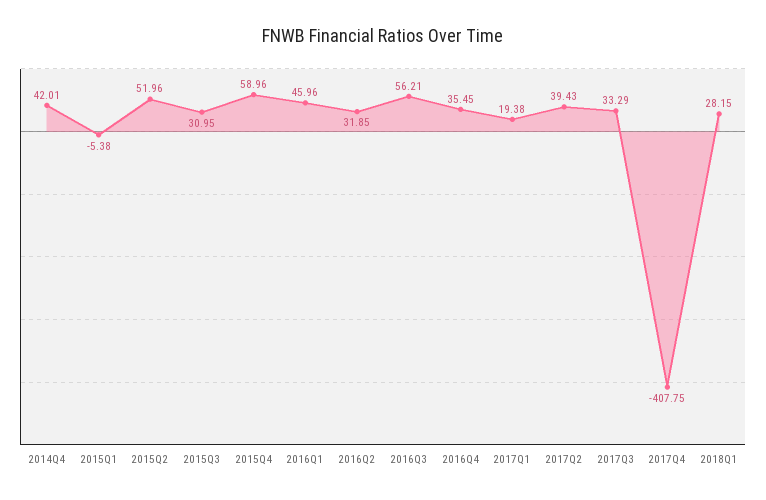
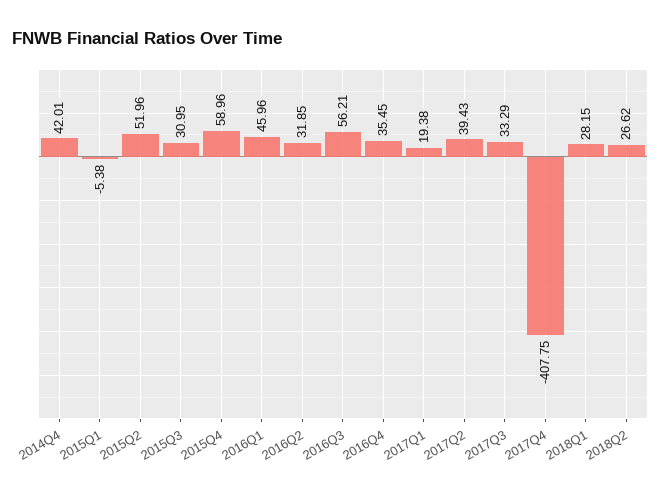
2018Q2: none -> 26.62

